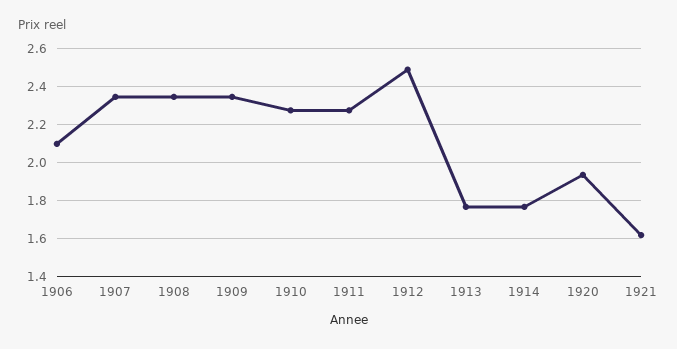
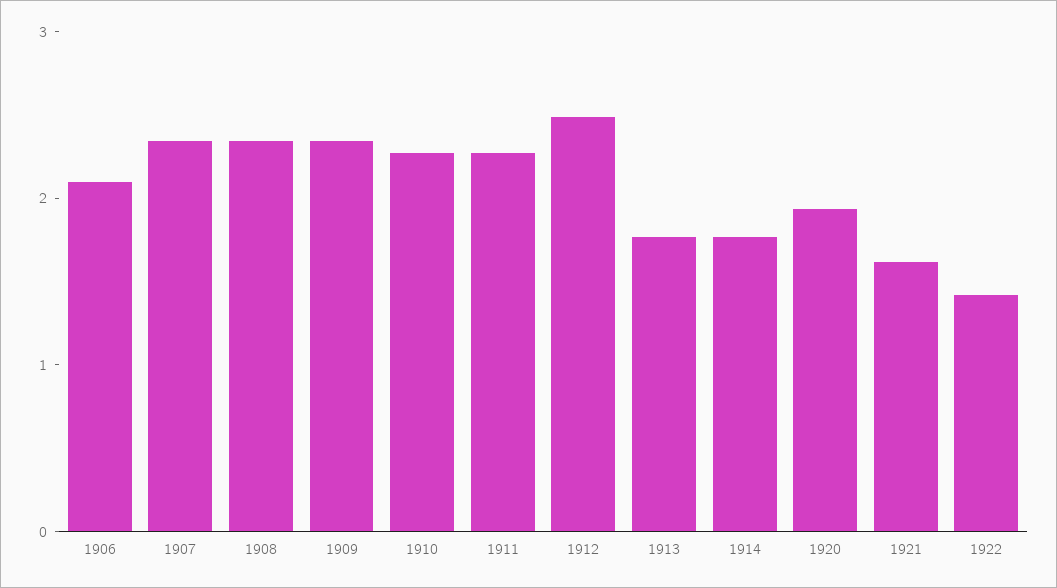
1922: none -> 1.4

